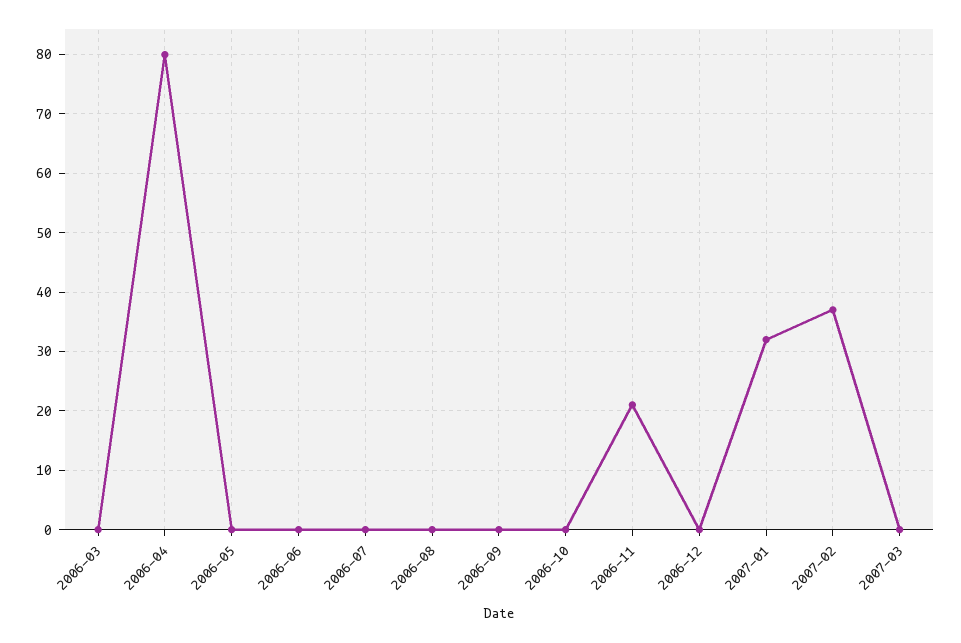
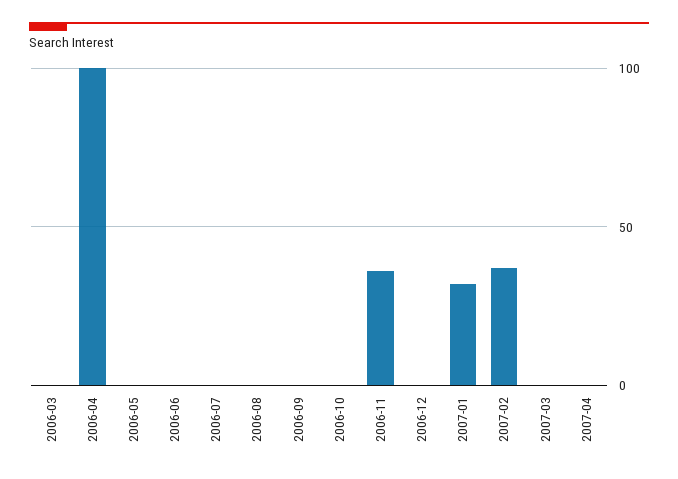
2006-04: 80 -> 100
2006-11: 20 -> 35
2007-04: none -> 0

